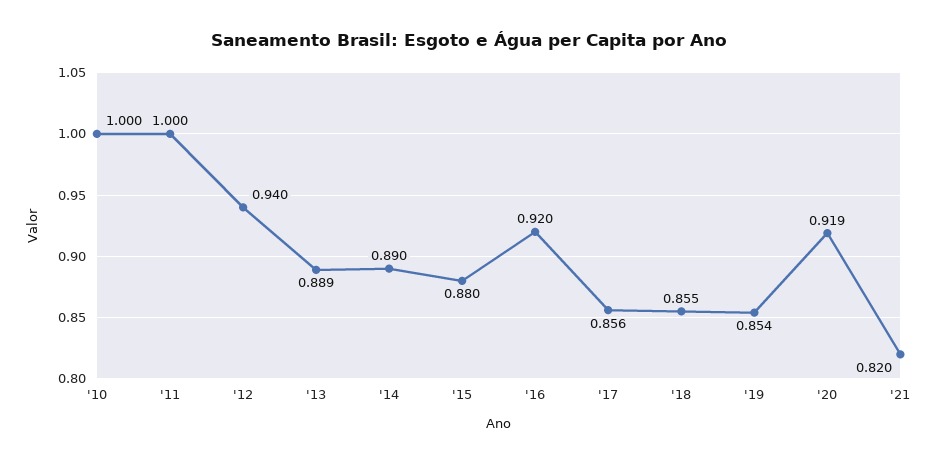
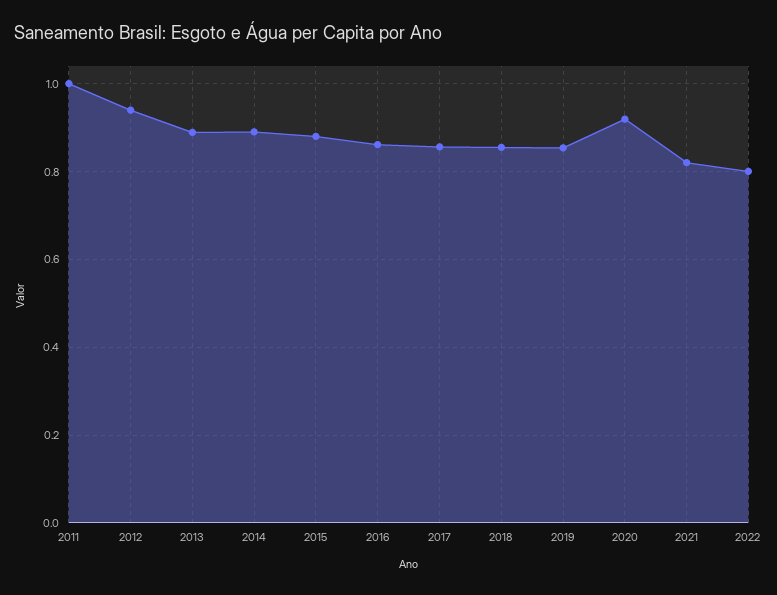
'10: 1 -> none
'16: 0.92 -> 0.86
2022: none -> 0.8

